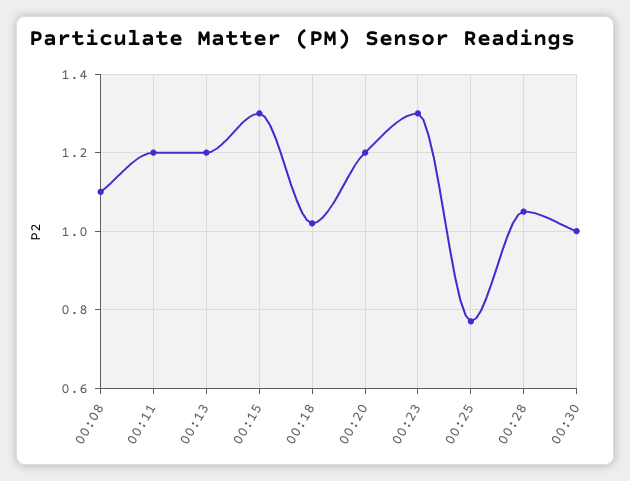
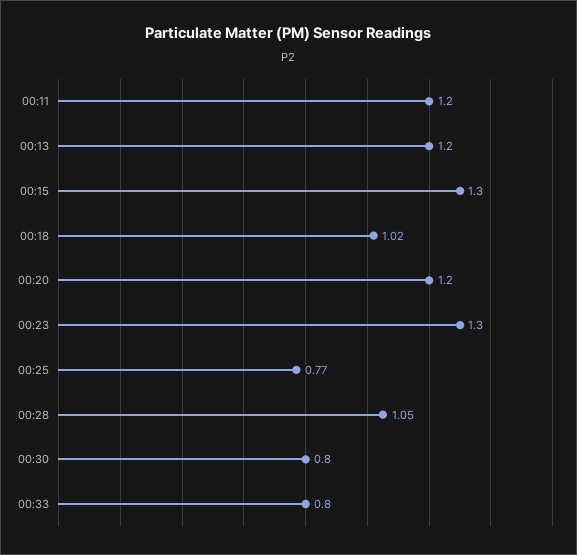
00:08: 1.1 -> none
00:30: 1 -> 0.8
00:33: none -> 0.8

